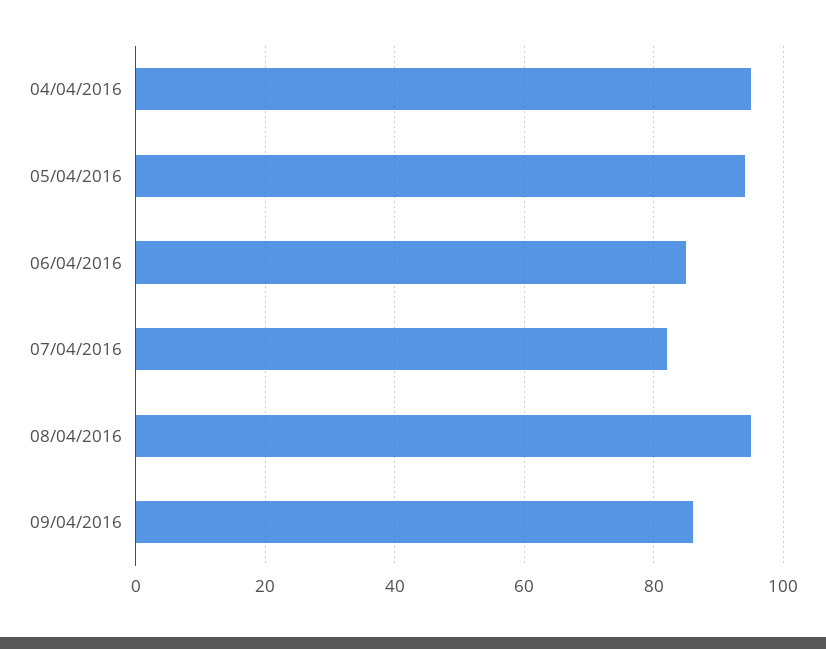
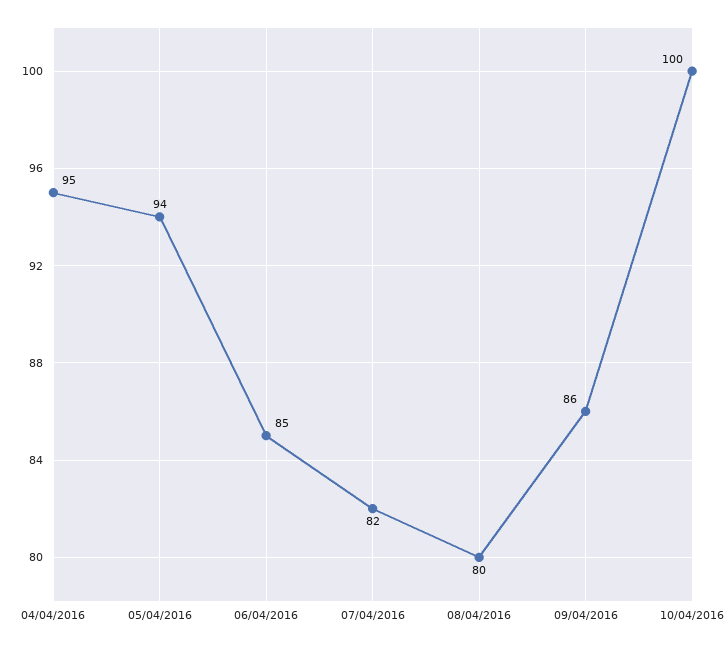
08/04/2016: 95 -> 80
10/04/2016: none -> 100

